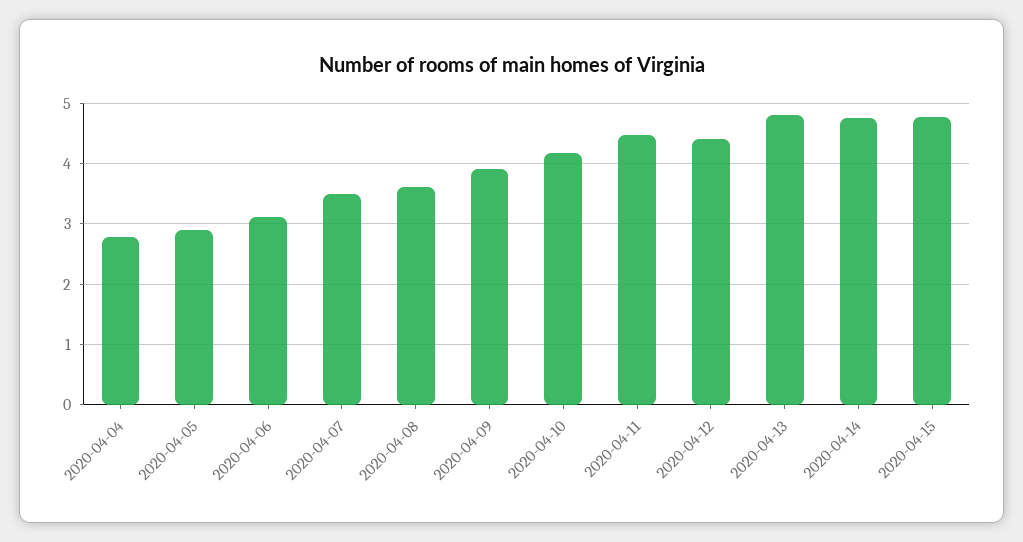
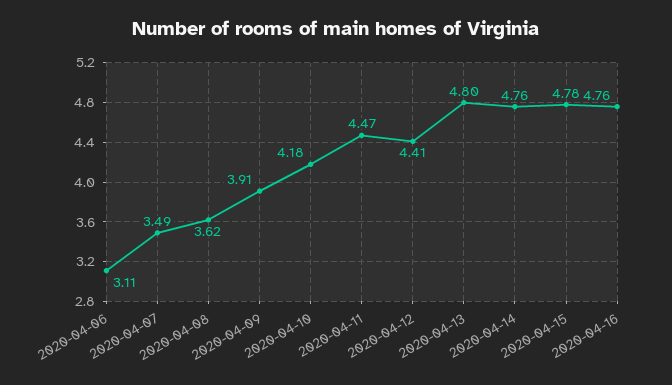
2020-04-04: 2.8 -> none
2020-04-05: 2.9 -> none
2020-04-16: none -> 4.76

